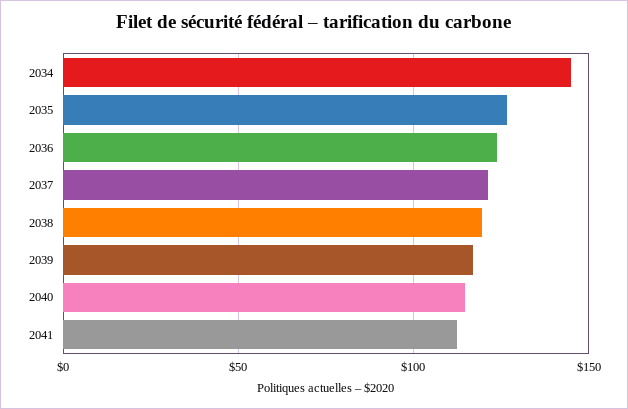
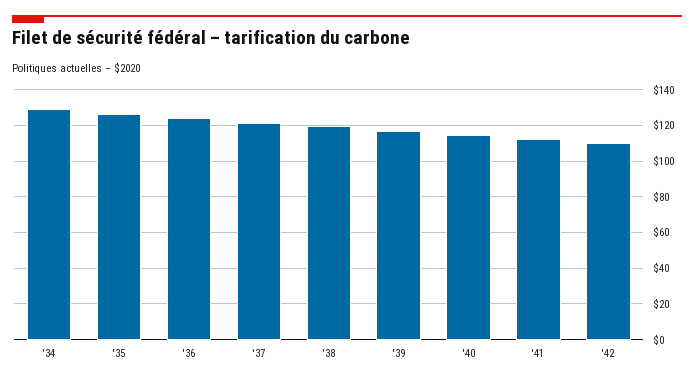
2034: 145 -> 130
'42: none -> 110

